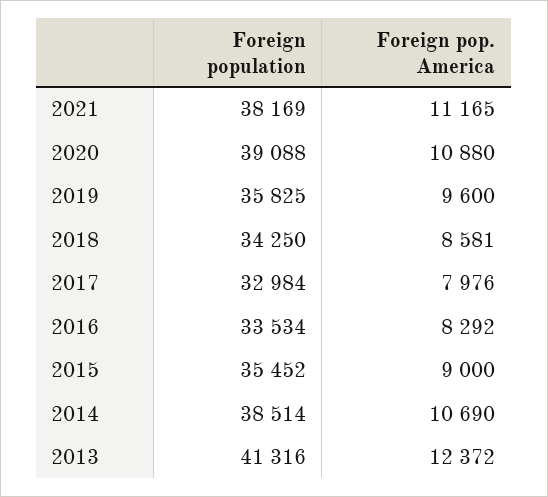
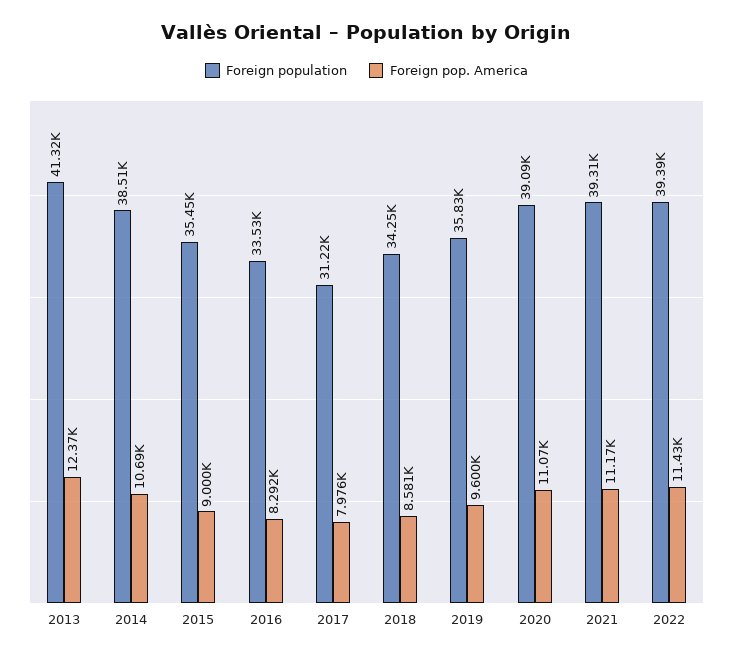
Foreign population, 2021: 38169 -> 39310
Foreign pop. America, 2020: 10880 -> 11070
Foreign population, 2017: 32984 -> 31220
Foreign population, 2022: none -> 39390
Foreign pop. America, 2022: none -> 11430

